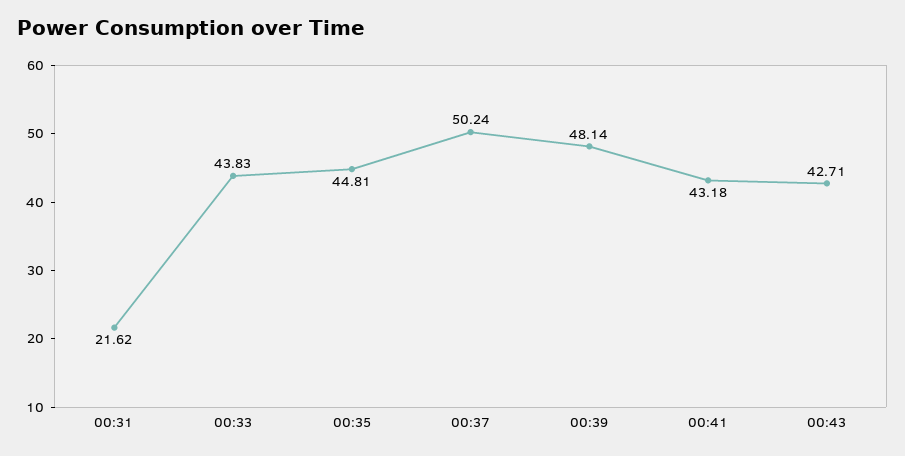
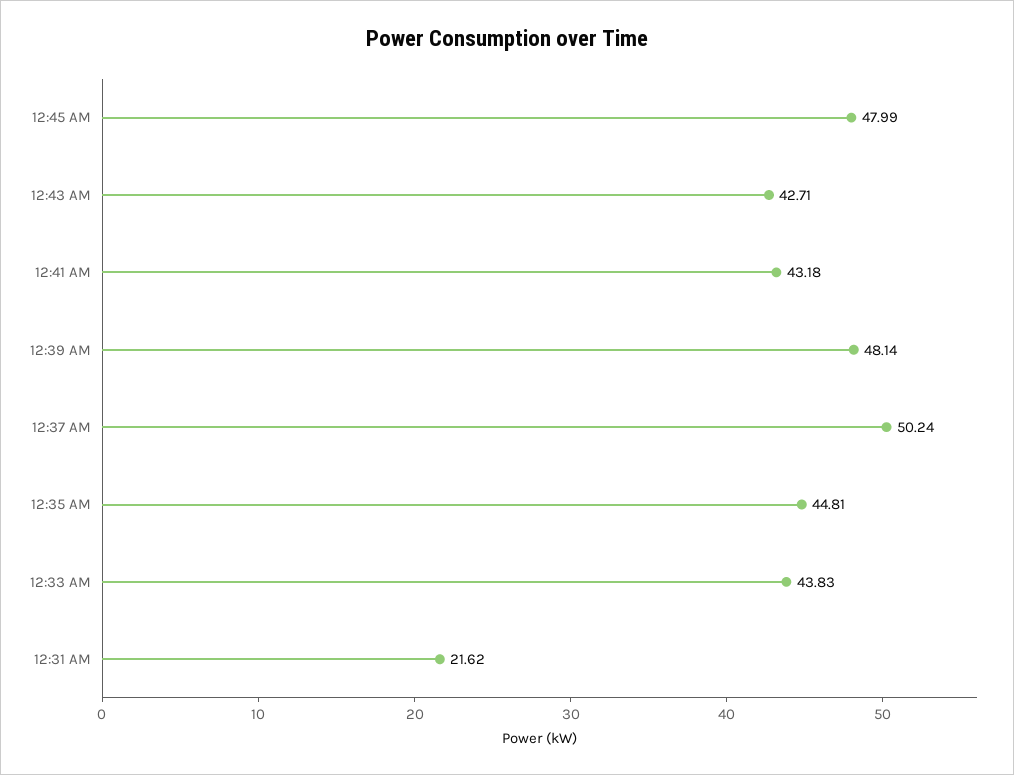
12:45 AM: none -> 47.99

